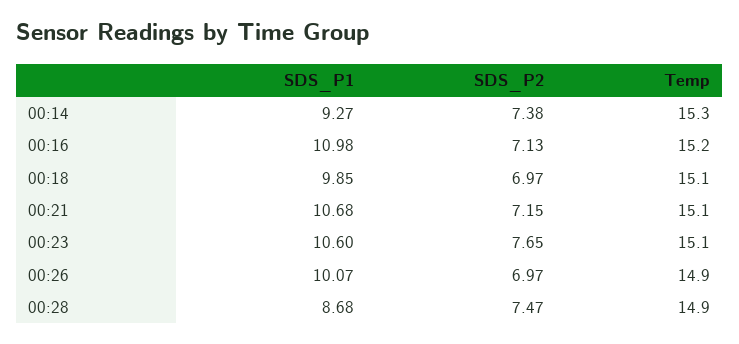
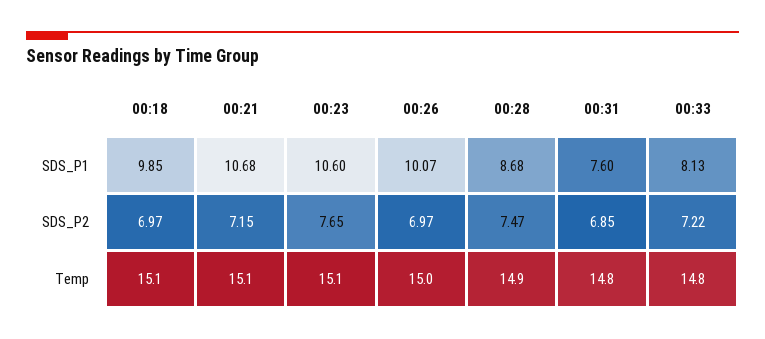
SDS_P1, 00:14: 9.27 -> none
SDS_P2, 00:14: 7.38 -> none
Temp, 00:14: 15.3 -> none
SDS_P1, 00:16: 10.98 -> none
SDS_P2, 00:16: 7.13 -> none
Temp, 00:16: 15.2 -> none
Temp, 00:26: 14.9 -> 15
SDS_P1, 00:31: none -> 7.6
SDS_P1, 00:33: none -> 8.13
SDS_P2, 00:31: none -> 6.85
SDS_P2, 00:33: none -> 7.22
Temp, 00:31: none -> 14.8
Temp, 00:33: none -> 14.8

